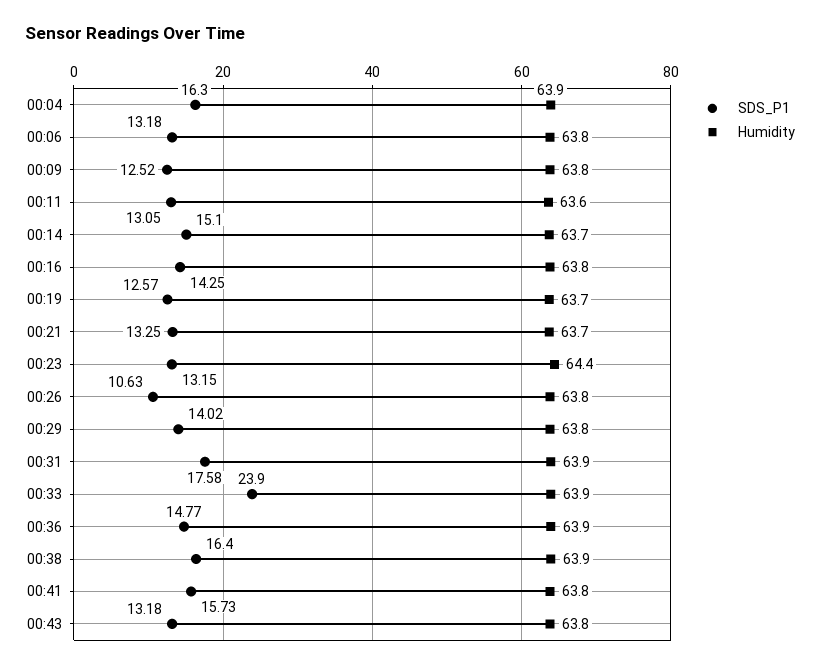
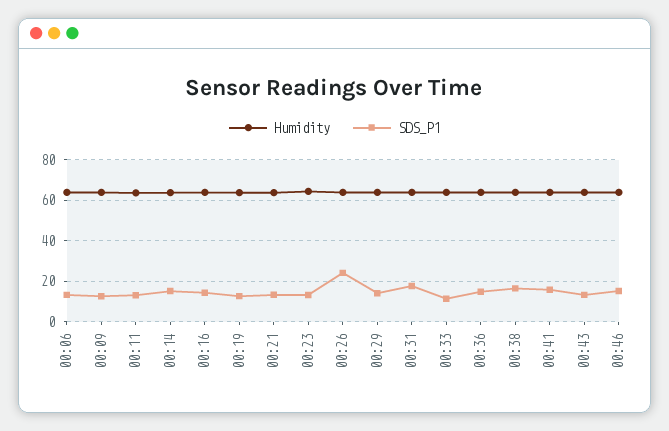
SDS_P1, 00:04: 16.3 -> none
Humidity, 00:04: 63.9 -> none
SDS_P1, 00:26: 10.63 -> 25
SDS_P1, 00:33: 23.9 -> 10
Humidity, 00:46: none -> 65
SDS_P1, 00:46: none -> 15

